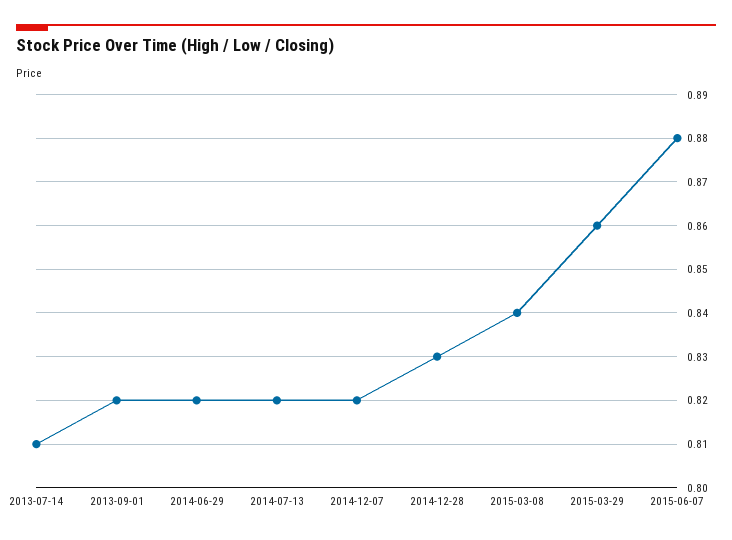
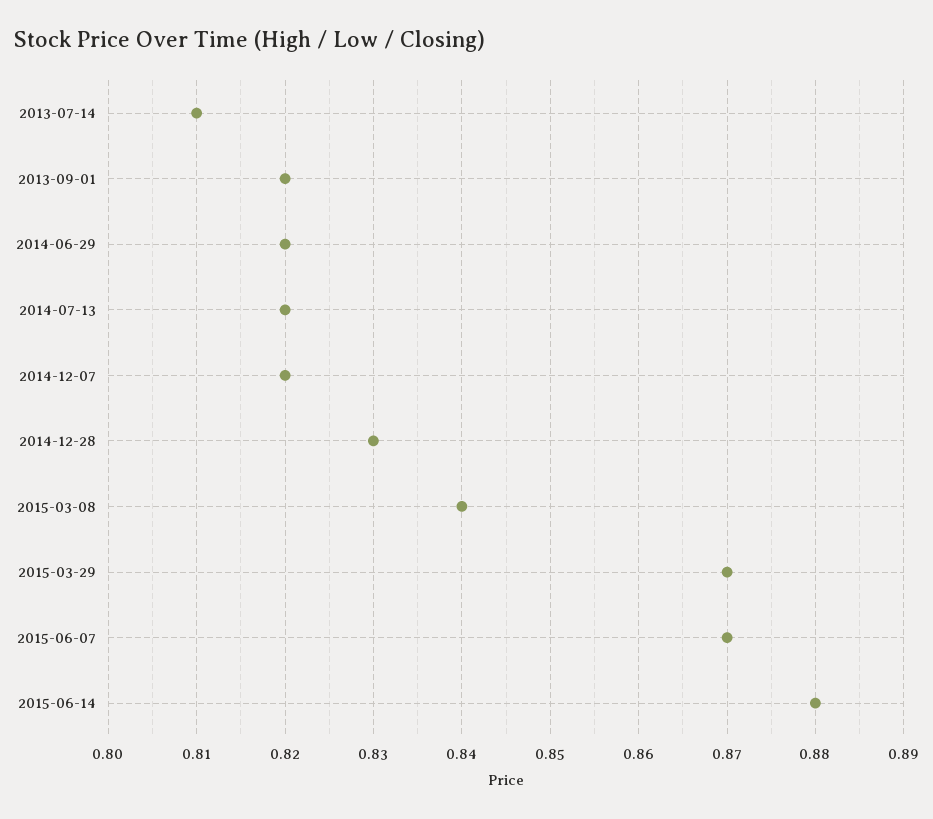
2015-03-29: 0.86 -> 0.87
2015-06-07: 0.88 -> 0.87
2015-06-14: none -> 0.88

